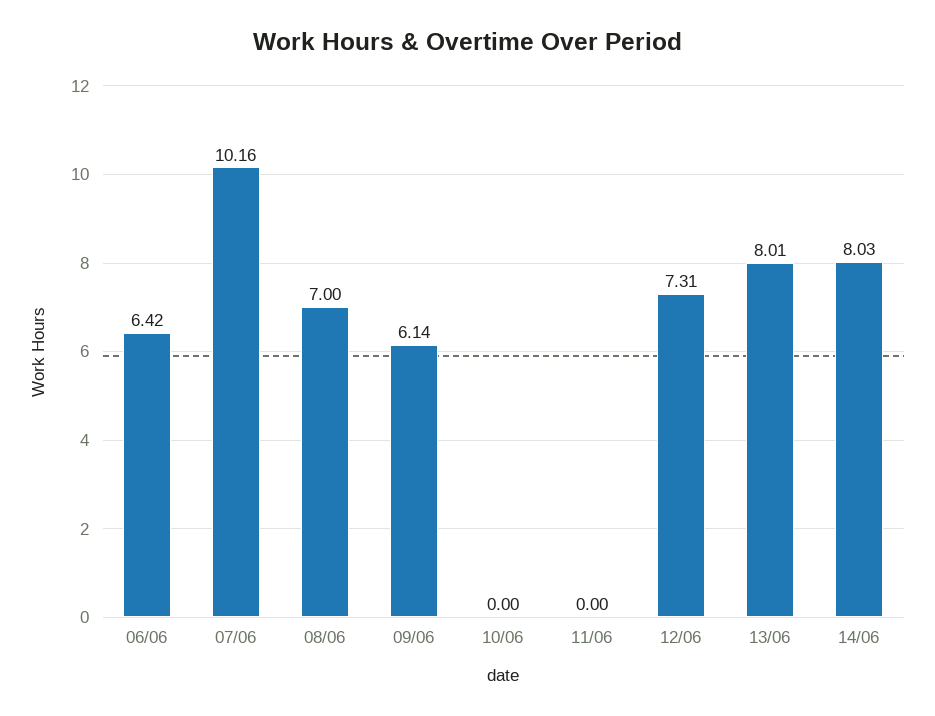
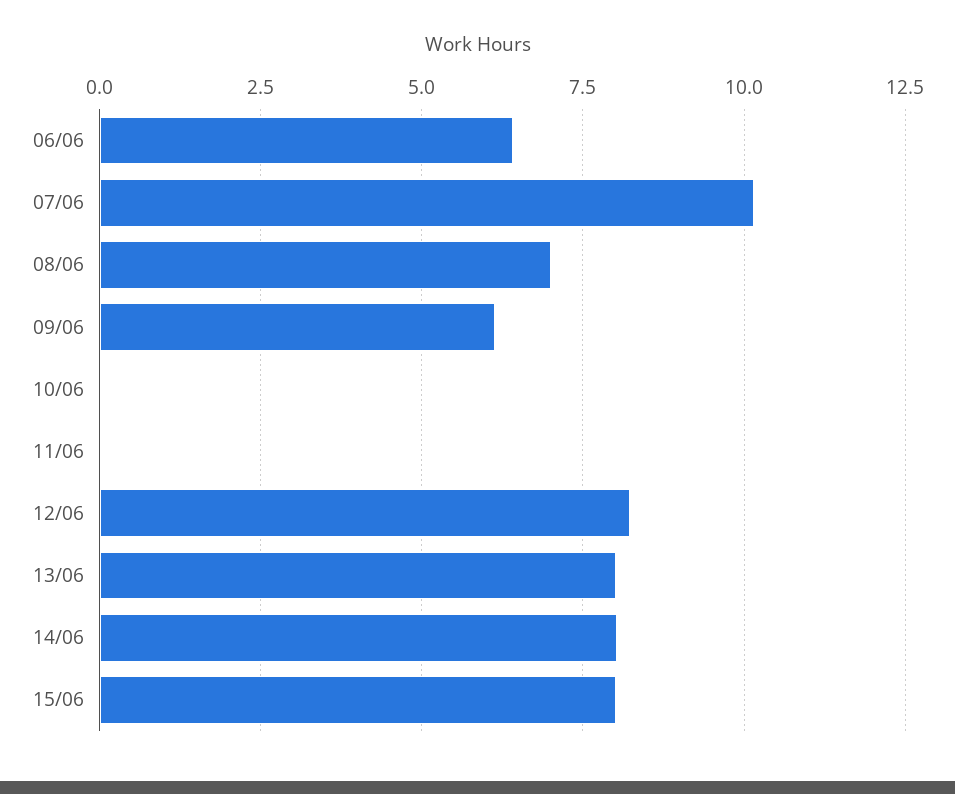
12/06: 7.31 -> 8.25
15/06: none -> 8

